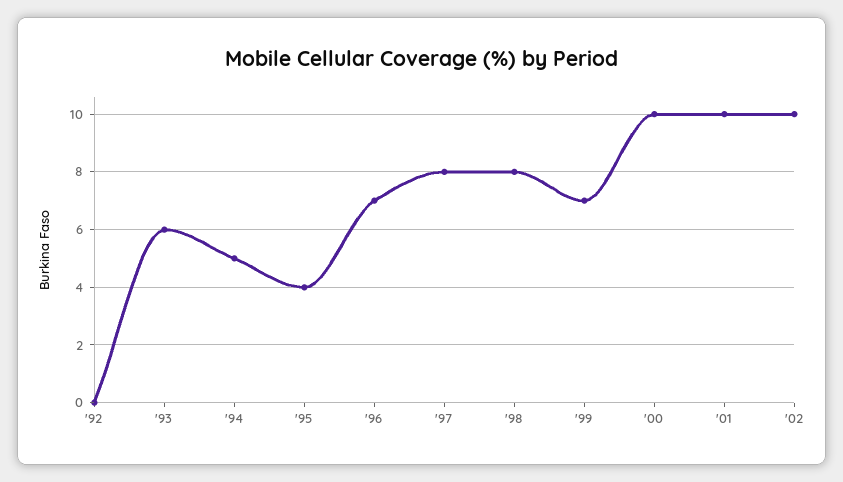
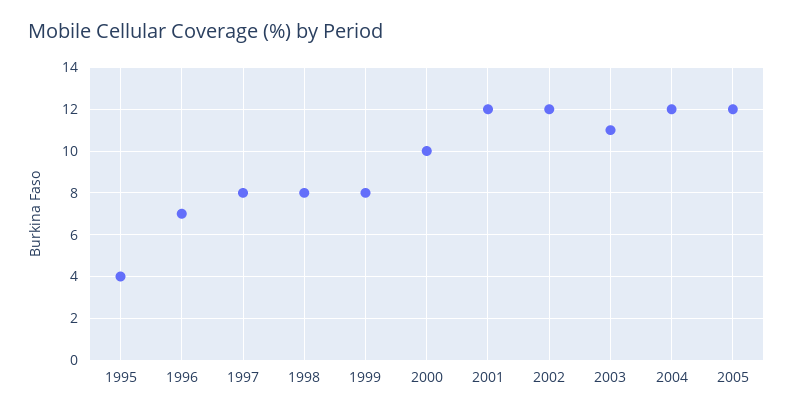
'92: 0 -> none
'93: 6 -> none
'94: 5 -> none
'99: 7 -> 8
'01: 10 -> 12
'02: 10 -> 12
2003: none -> 11
2004: none -> 12
2005: none -> 12

